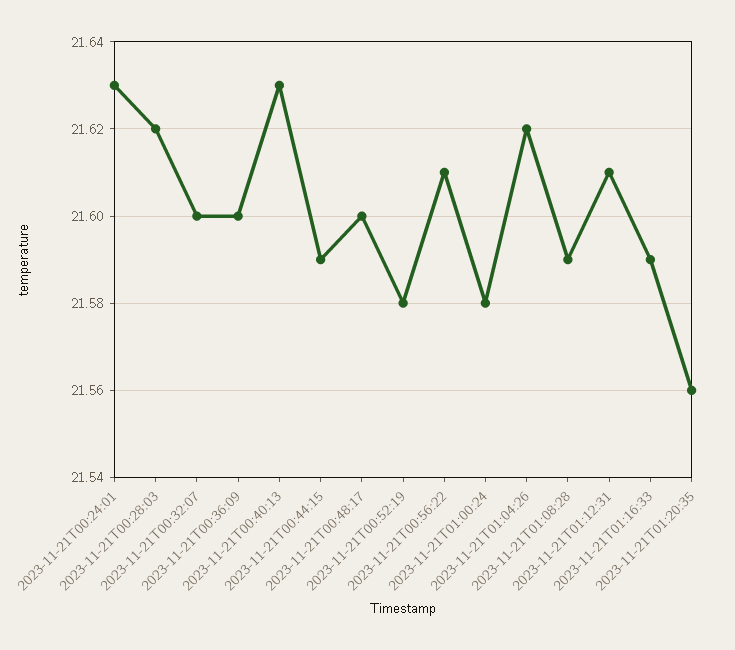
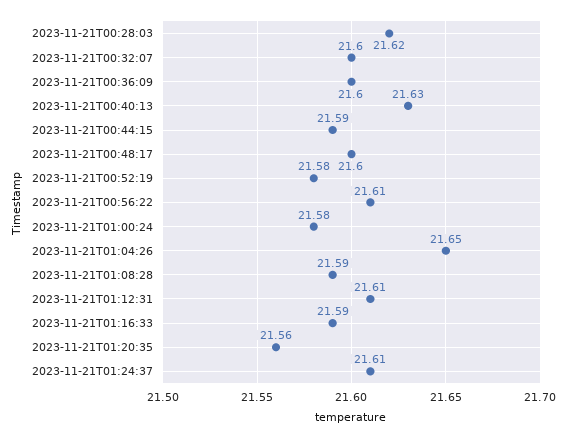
2023-11-21T00:24:01: 21.63 -> none
2023-11-21T01:04:26: 21.62 -> 21.65
2023-11-21T01:24:37: none -> 21.61

